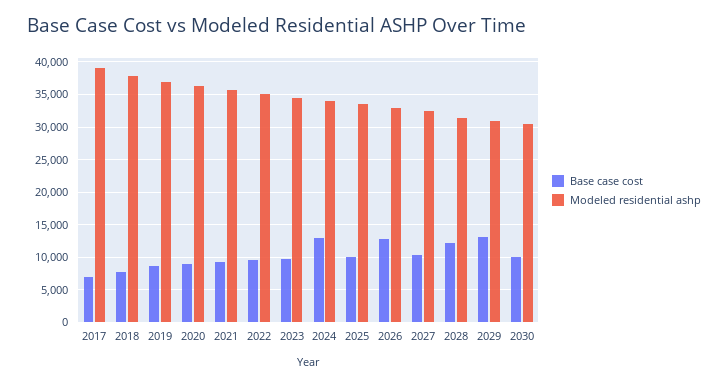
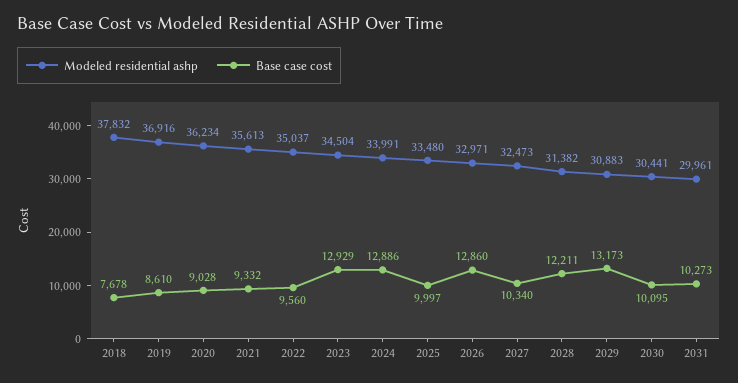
Base case cost, 2017: 7000 -> none
Modeled residential ashp, 2017: 39000 -> none
Base case cost, 2023: 10000 -> 12929
Modeled residential ashp, 2031: none -> 29961
Base case cost, 2031: none -> 10273

